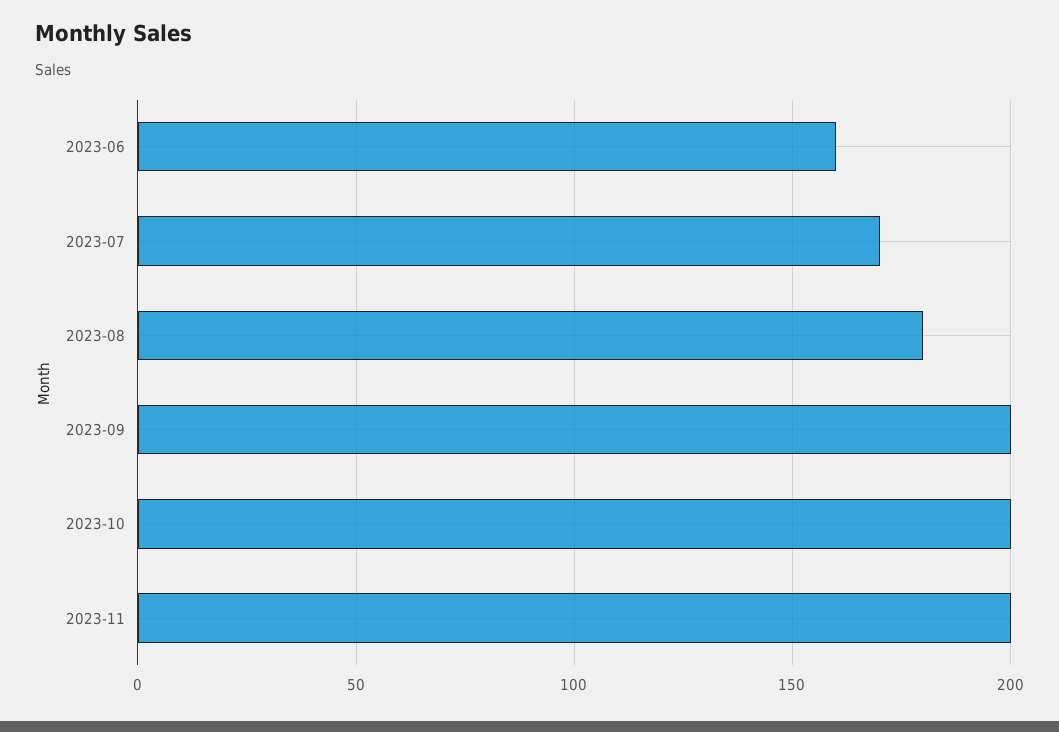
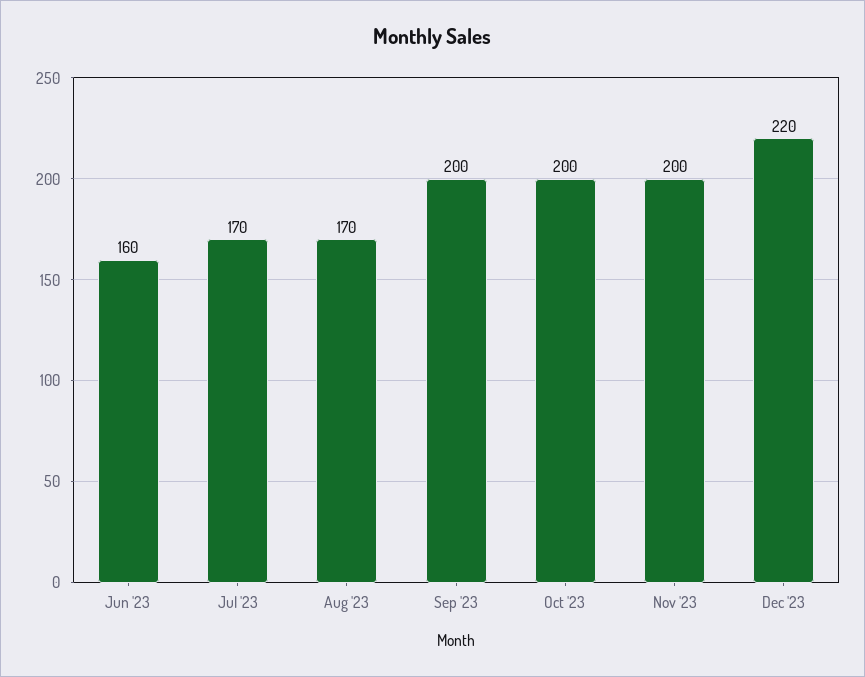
2023-08: 180 -> 170
Dec '23: none -> 220

